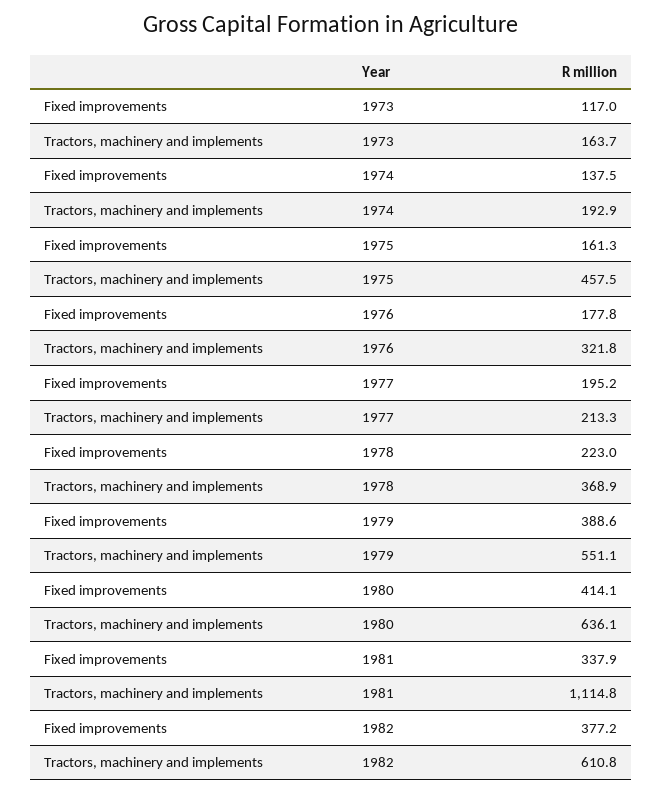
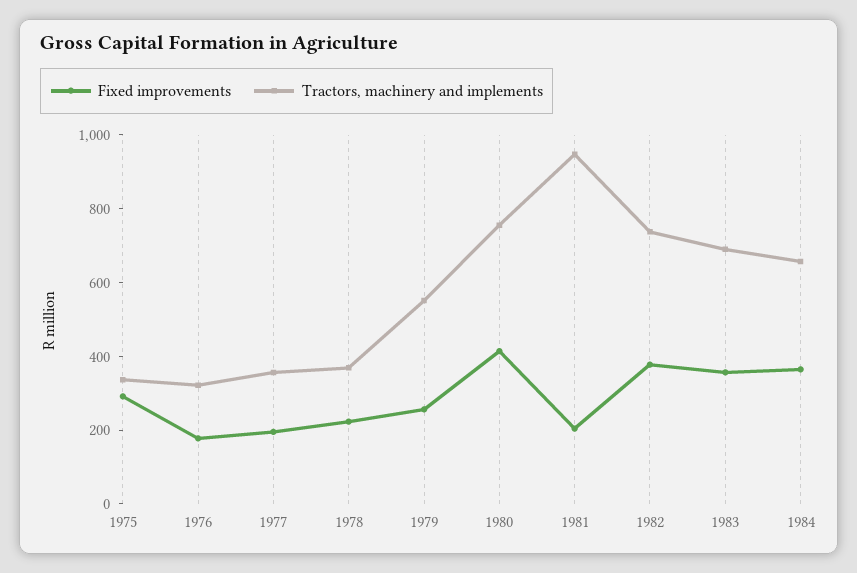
Fixed improvements, 1973: 117 -> none
Tractors, machinery and implements, 1973: 163.7 -> none
Fixed improvements, 1974: 137.5 -> none
Tractors, machinery and implements, 1974: 192.9 -> none
Fixed improvements, 1975: 161.3 -> 300
Tractors, machinery and implements, 1975: 457.5 -> 350
Tractors, machinery and implements, 1977: 213.3 -> 350
Fixed improvements, 1979: 388.6 -> 250
Tractors, machinery and implements, 1980: 636.1 -> 750
Fixed improvements, 1981: 337.9 -> 200
Tractors, machinery and implements, 1981: 1114.8 -> 950
Tractors, machinery and implements, 1982: 610.8 -> 750
Fixed improvements, 1983: none -> 350
Tractors, machinery and implements, 1983: none -> 700
Fixed improvements, 1984: none -> 350
Tractors, machinery and implements, 1984: none -> 650

